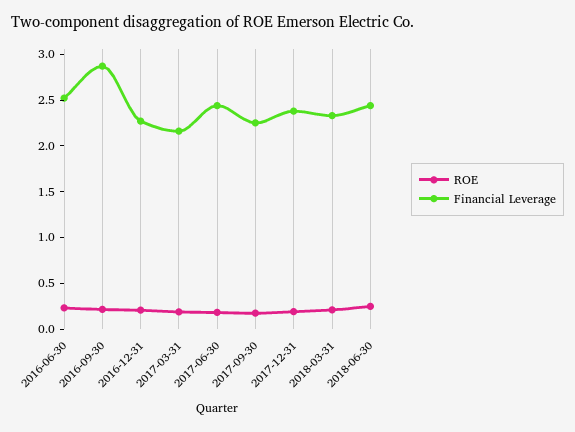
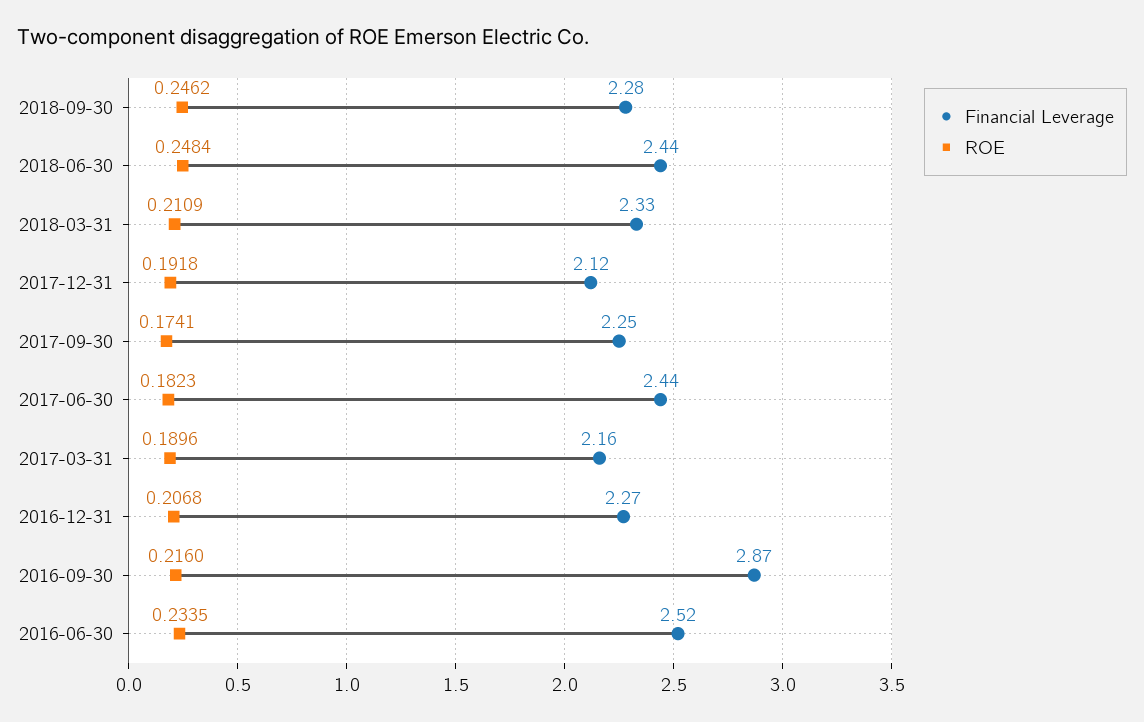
Financial Leverage, 2017-12-31: 2.4 -> 2.12
Financial Leverage, 2018-09-30: none -> 2.28
ROE, 2018-09-30: none -> 0.2462

